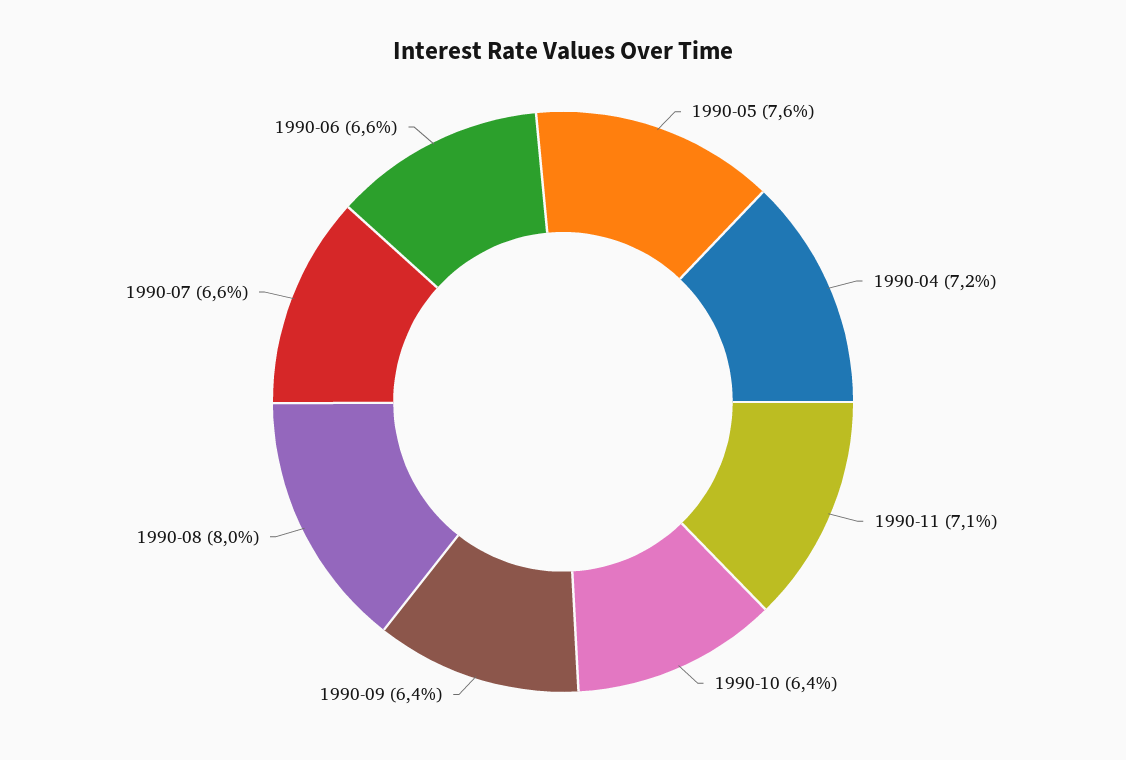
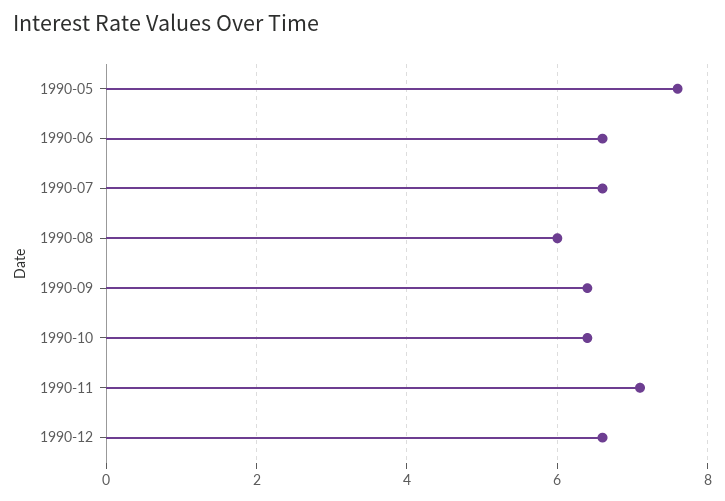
1990-04: 7.2 -> none
1990-08: 8 -> 6
1990-12: none -> 6.5

